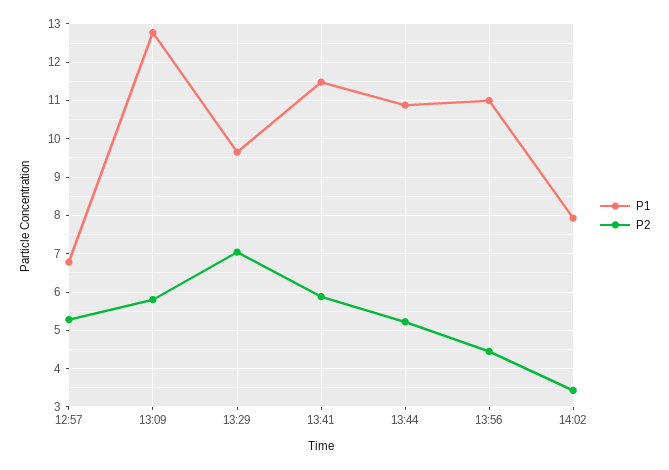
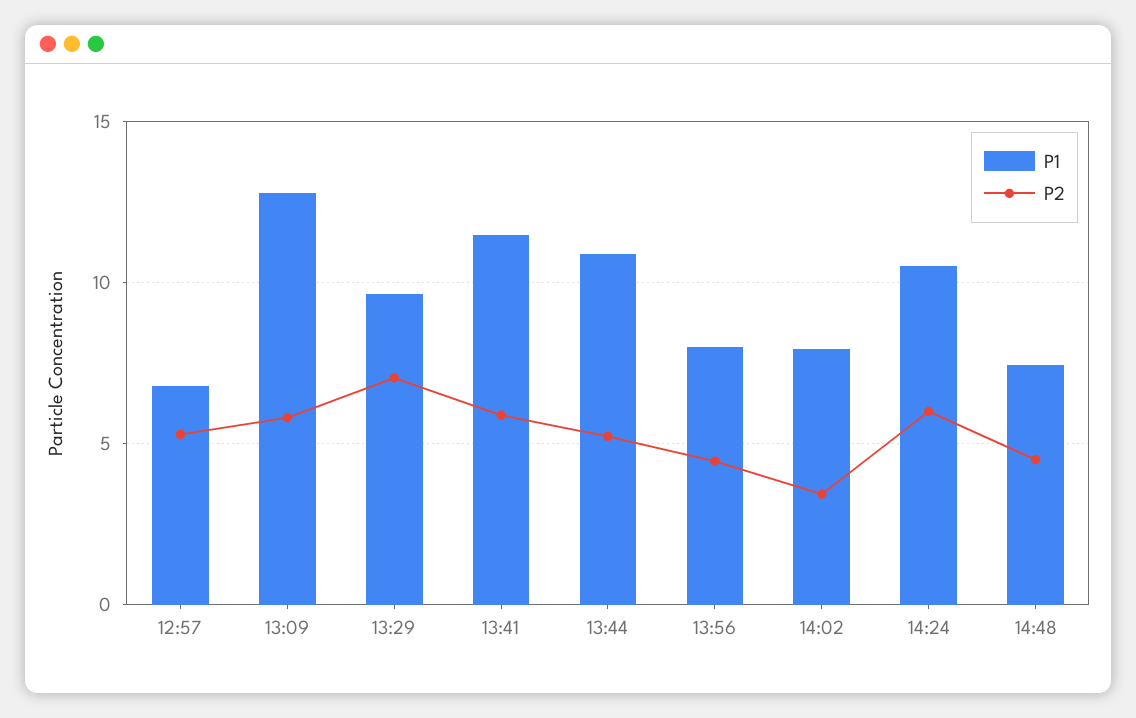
P1, 13:56: 11 -> 8
P1, 14:24: none -> 10.5
P2, 14:24: none -> 6
P1, 14:48: none -> 7.5
P2, 14:48: none -> 4.5

